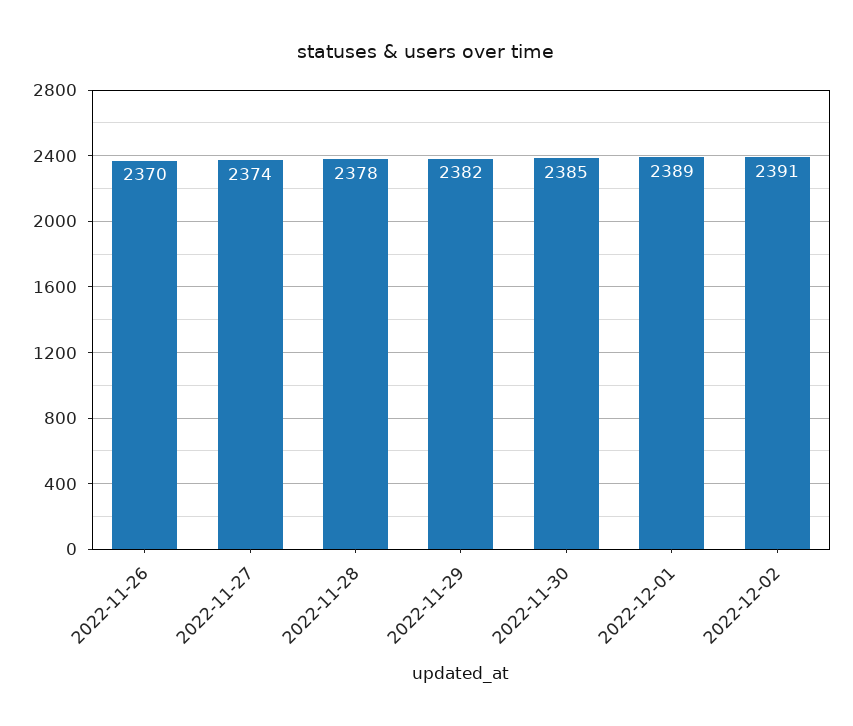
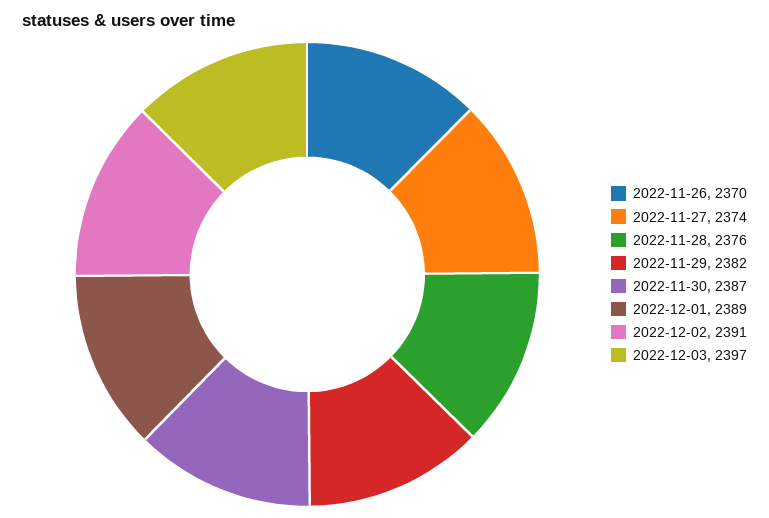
2022-11-28: 2378 -> 2376
2022-11-30: 2385 -> 2387
2022-12-03: none -> 2397

